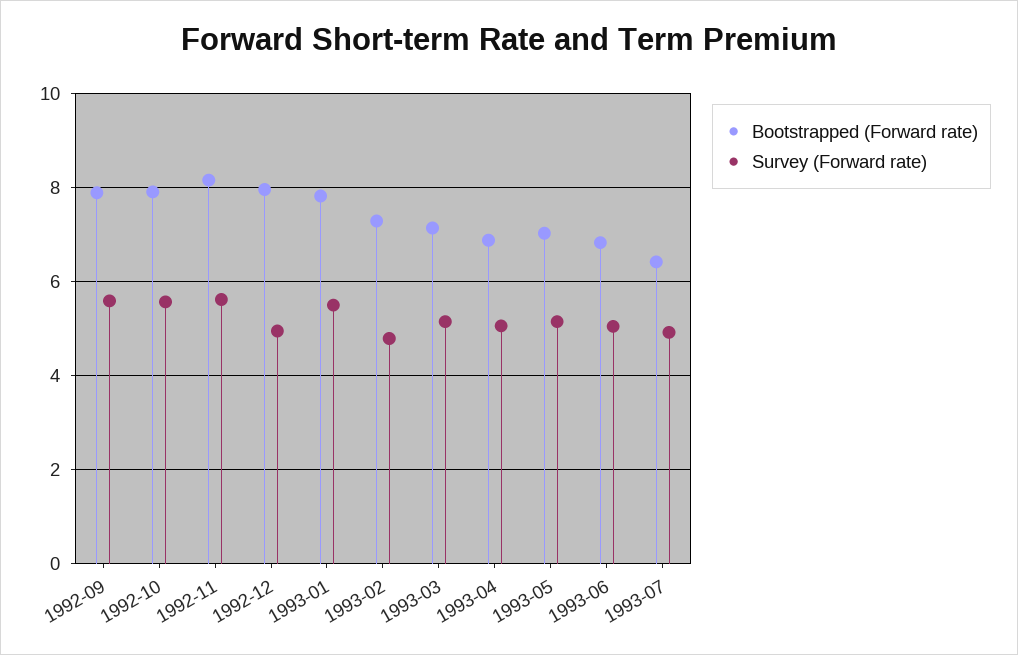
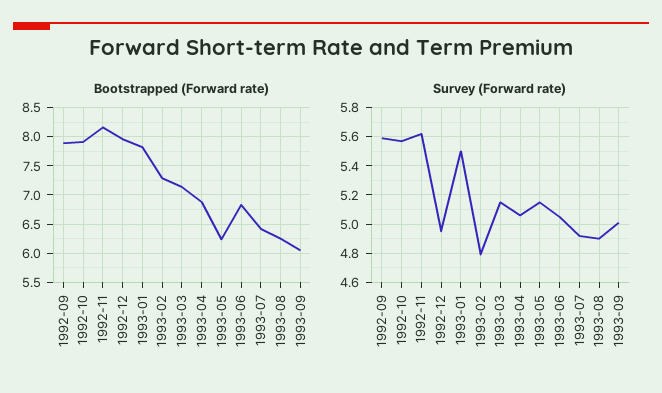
Bootstrapped (Forward rate), 1993-05: 7 -> 6.25
Bootstrapped (Forward rate), 1993-08: none -> 6.25
Bootstrapped (Forward rate), 1993-09: none -> 6
Survey (Forward rate), 1993-08: none -> 4.9
Survey (Forward rate), 1993-09: none -> 5

